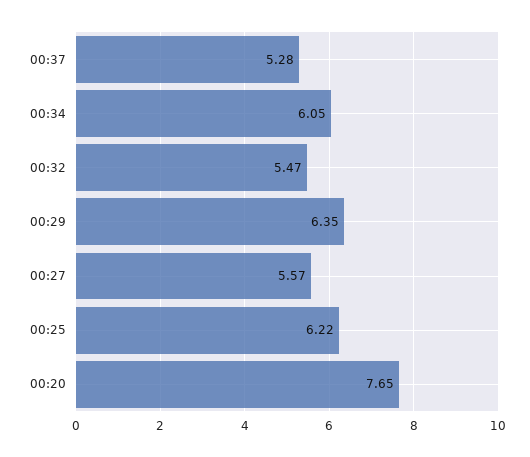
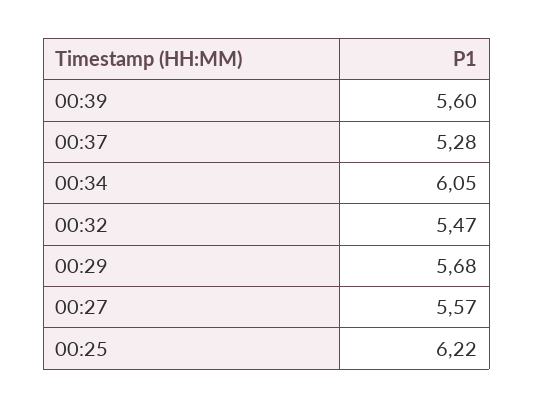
00:29: 6.35 -> 5.68
00:20: 7.65 -> none
00:39: none -> 5.6

